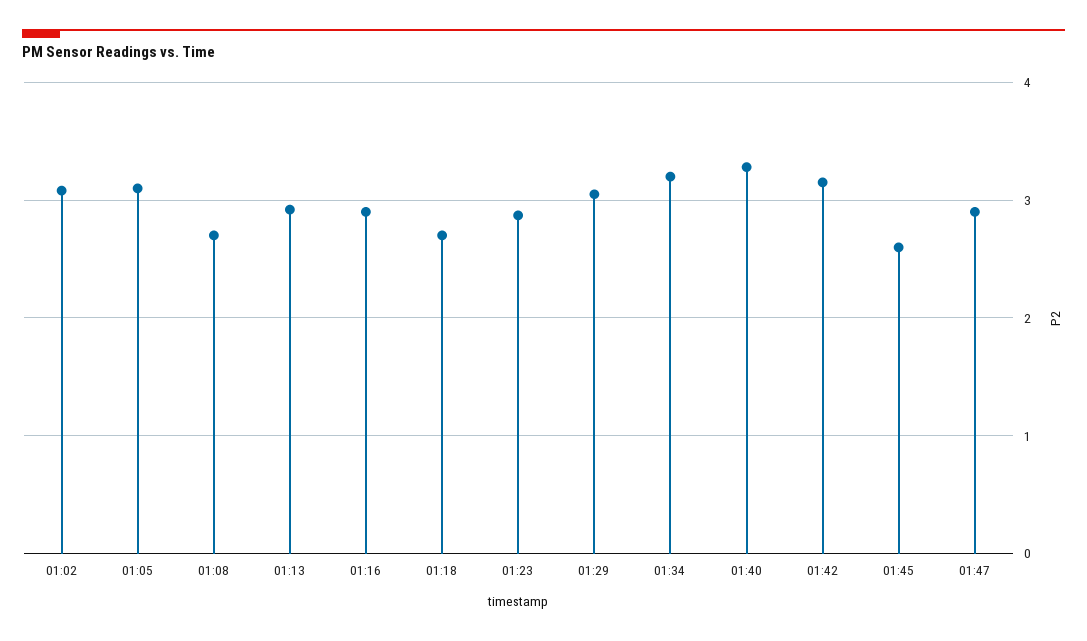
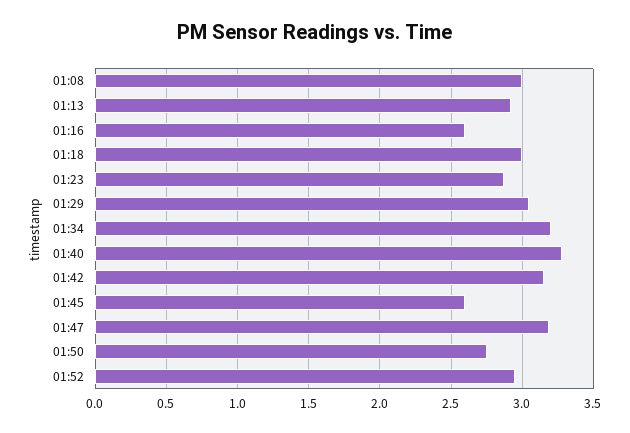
01:02: 3.1 -> none
01:05: 3.1 -> none
01:08: 2.7 -> 3
01:16: 2.9 -> 2.6
01:18: 2.7 -> 3
01:47: 2.9 -> 3.2
01:50: none -> 2.75
01:52: none -> 2.95

